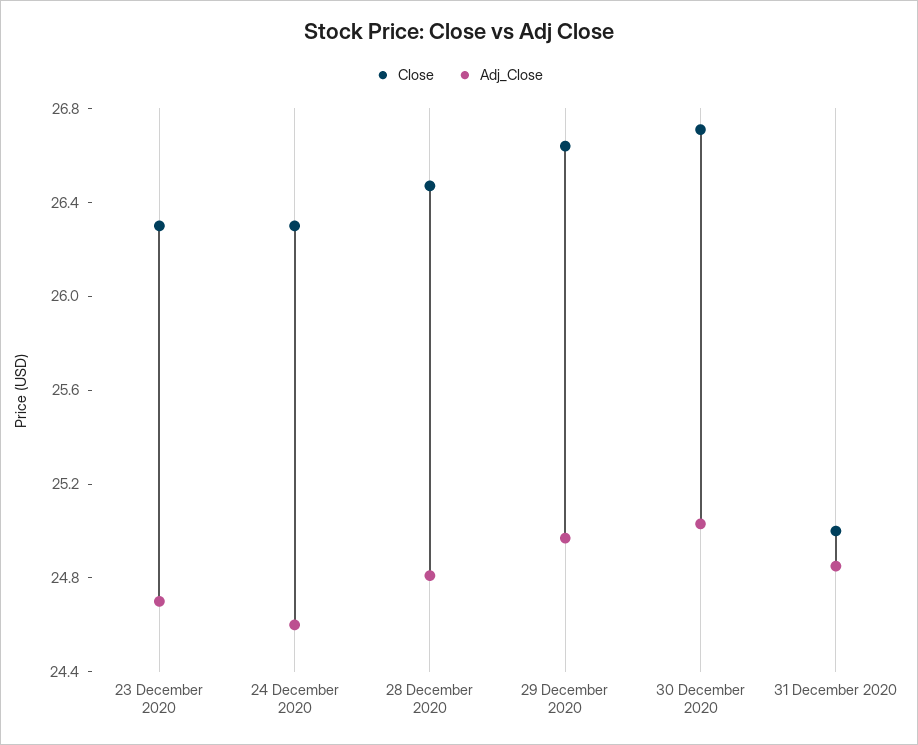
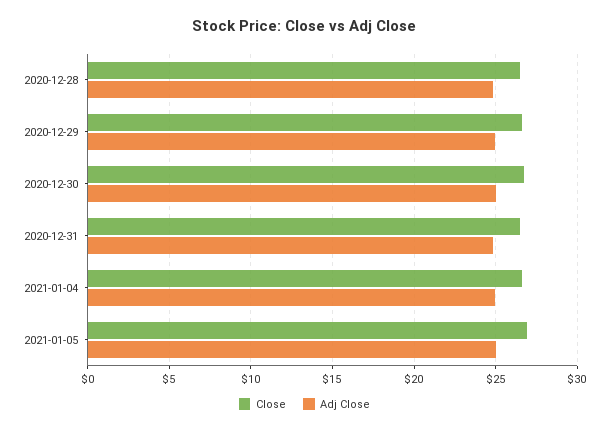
Close, 23 December 2020: 26.3 -> none
Adj_Close, 23 December 2020: 24.7 -> none
Close, 24 December 2020: 26.3 -> none
Adj_Close, 24 December 2020: 24.6 -> none
Close, 31 December 2020: 25 -> 26.5
Close, 2021-01-04: none -> 26.5
Adj_Close, 2021-01-04: none -> 25
Close, 2021-01-05: none -> 27
Adj_Close, 2021-01-05: none -> 25

